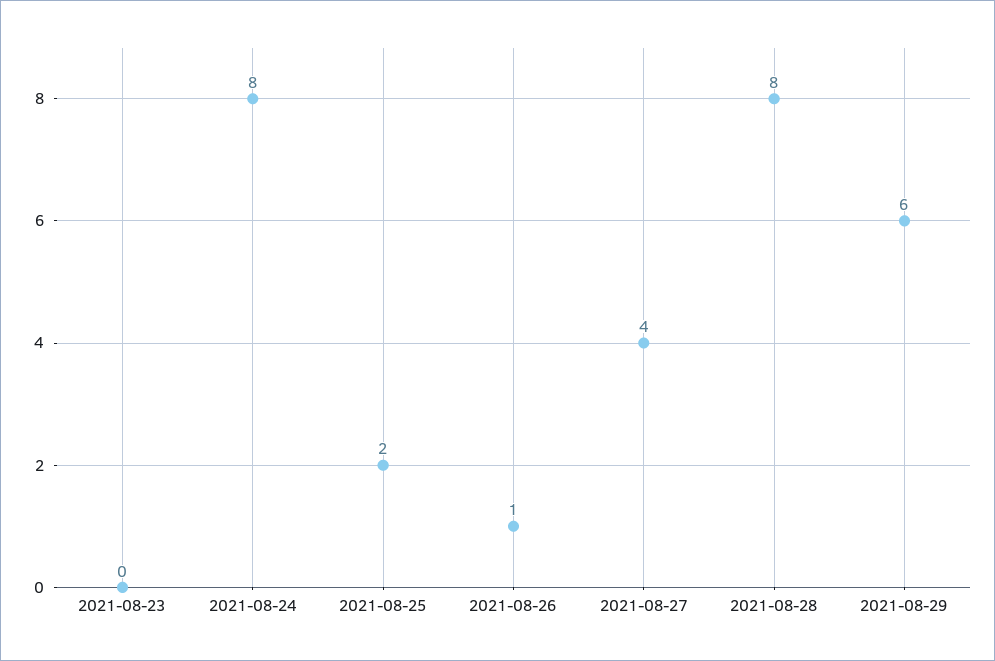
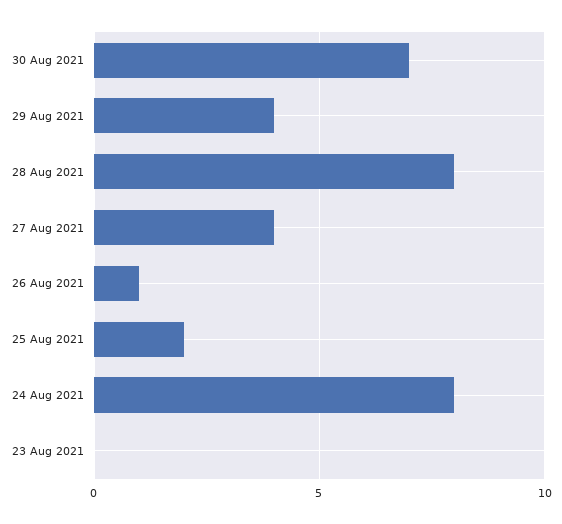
2021-08-29: 6 -> 4
30 Aug 2021: none -> 7

